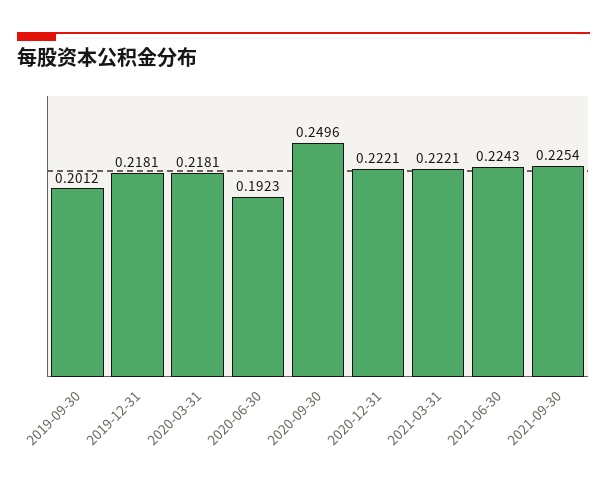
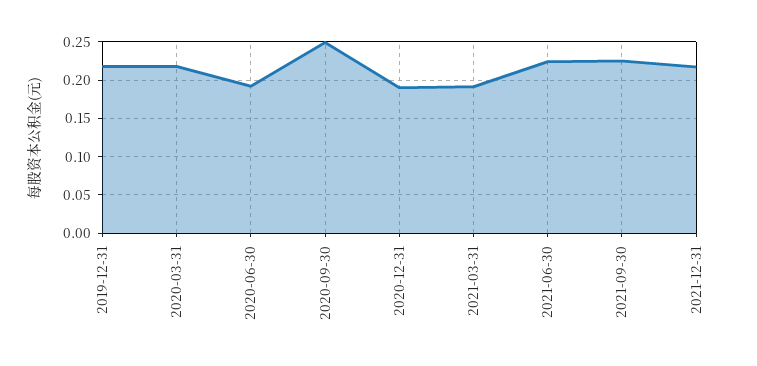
2019-09-30: 0.2012 -> none
2020-12-31: 0.2221 -> 0.19
2021-03-31: 0.2221 -> 0.19
2021-12-31: none -> 0.22

